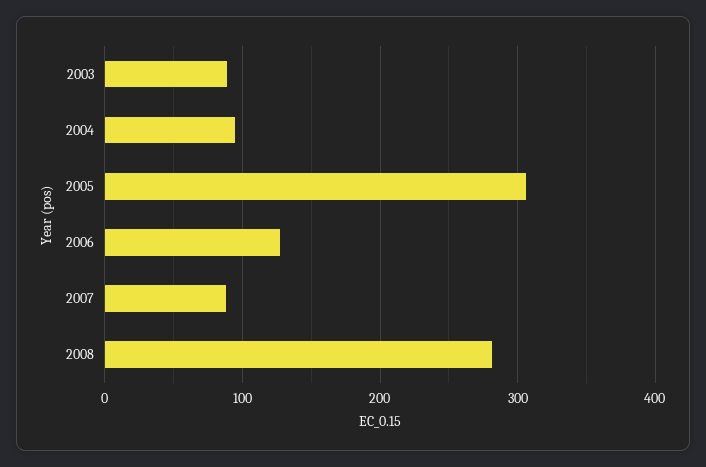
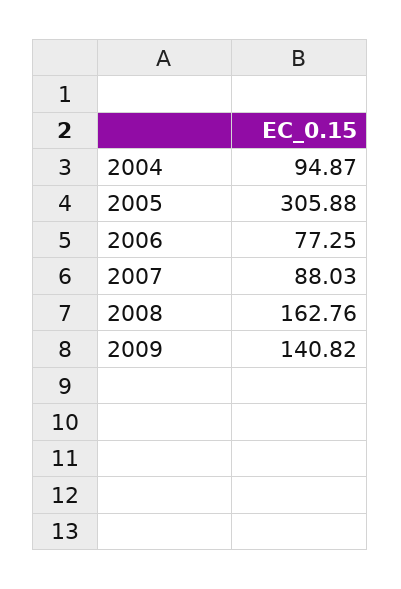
2003: 90 -> none
2006: 130 -> 77.25
2008: 280 -> 162.76
2009: none -> 140.82

